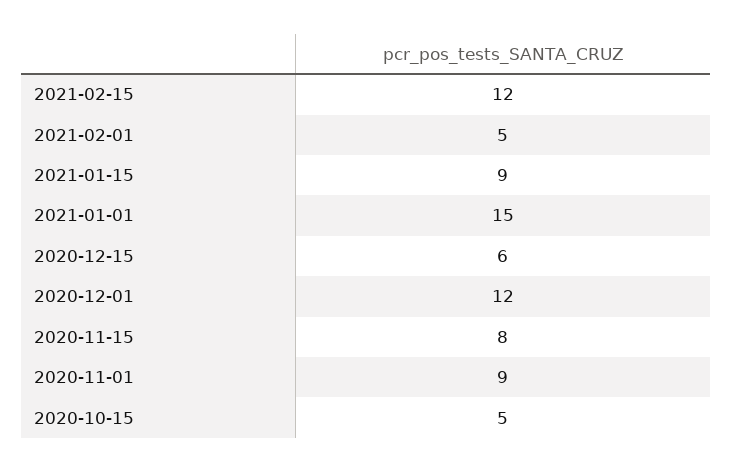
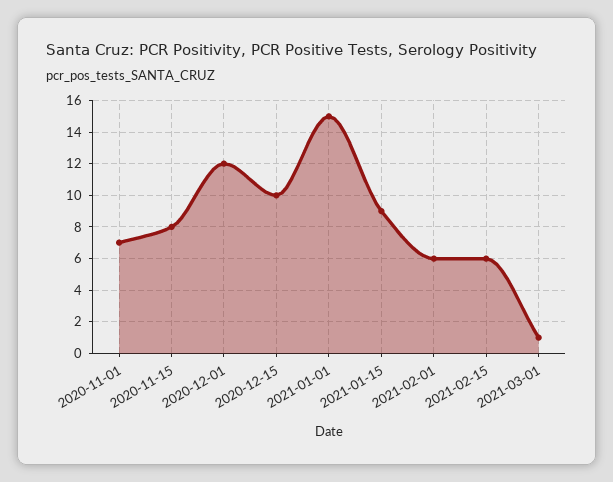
2021-02-15: 12 -> 6
2021-02-01: 5 -> 6
2020-12-15: 6 -> 10
2020-11-01: 9 -> 7
2020-10-15: 5 -> none
2021-03-01: none -> 1

